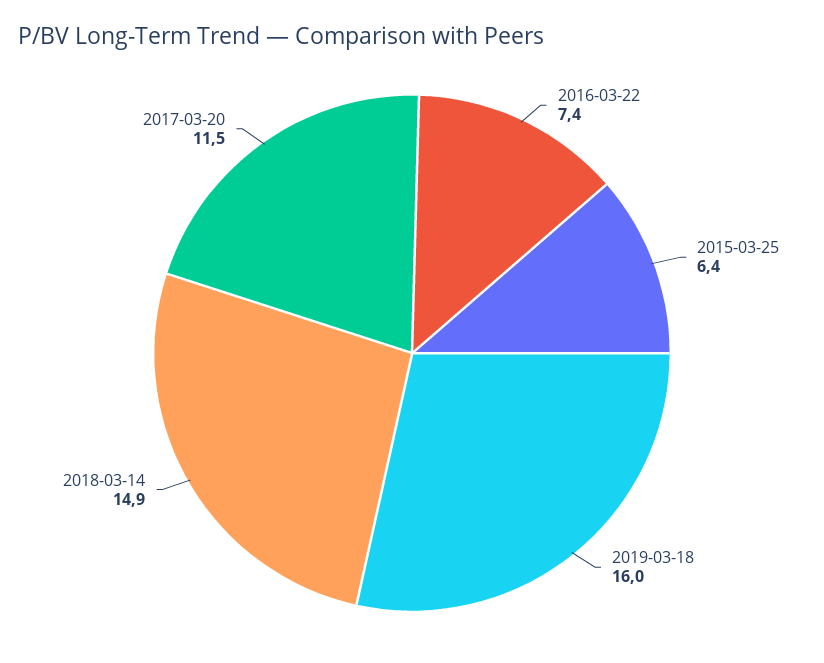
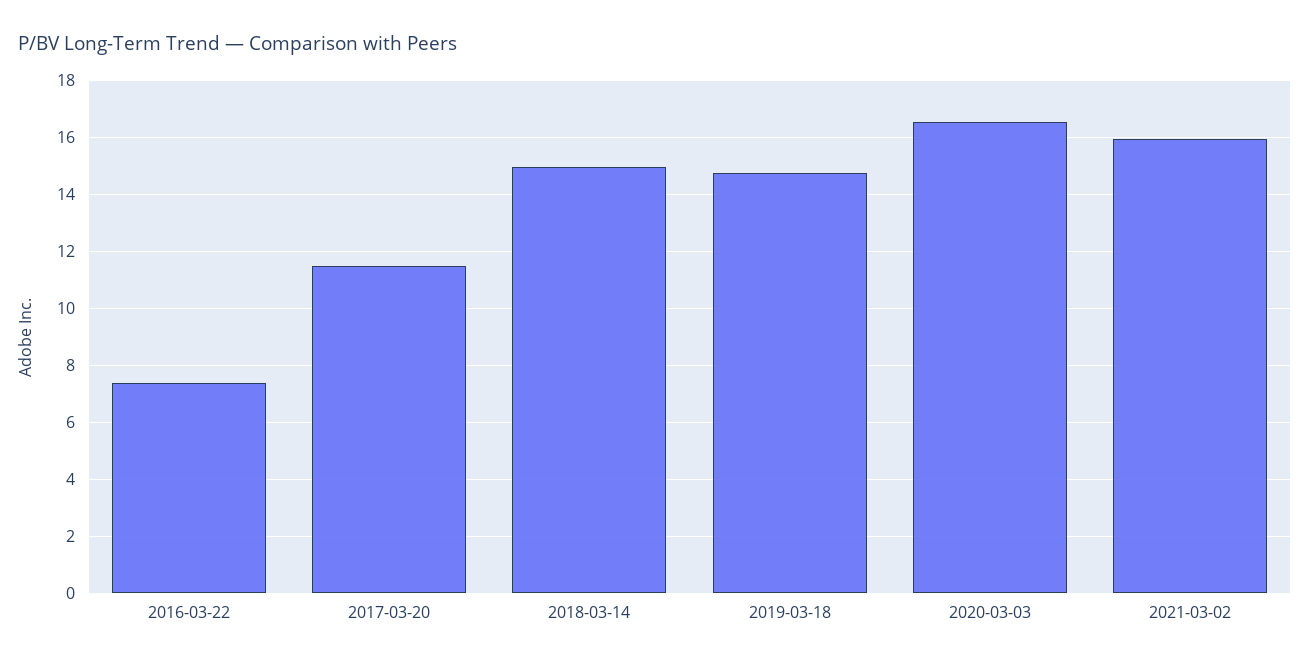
2015-03-25: 6.4 -> none
2019-03-18: 16 -> 14.75
2020-03-03: none -> 16.5
2021-03-02: none -> 16

